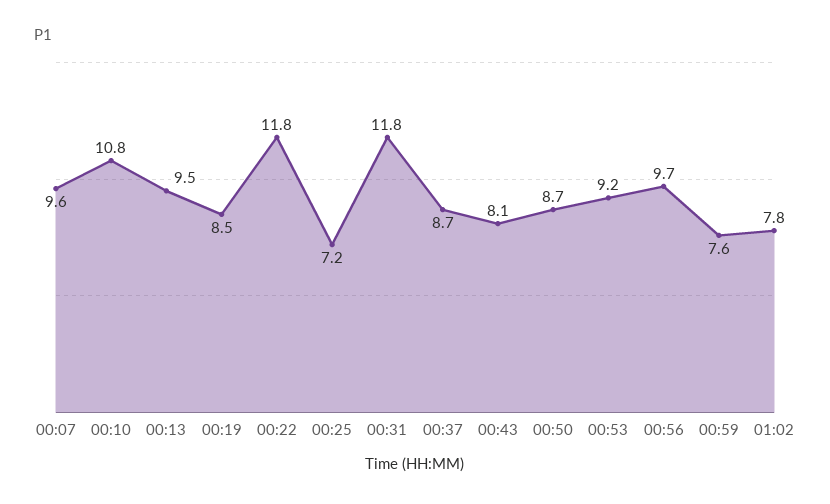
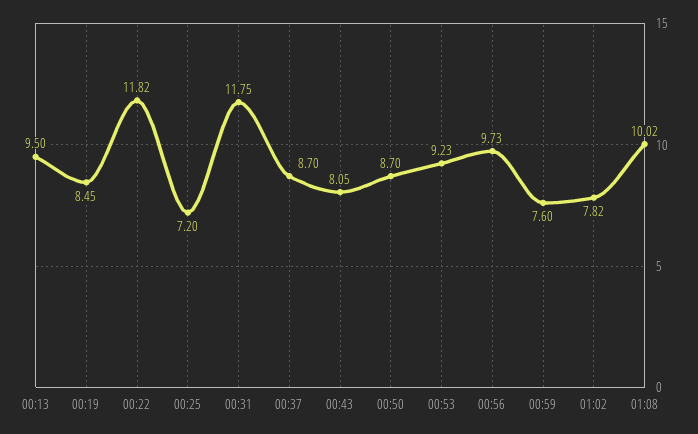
00:07: 9.6 -> none
00:10: 10.8 -> none
01:08: none -> 10.02

